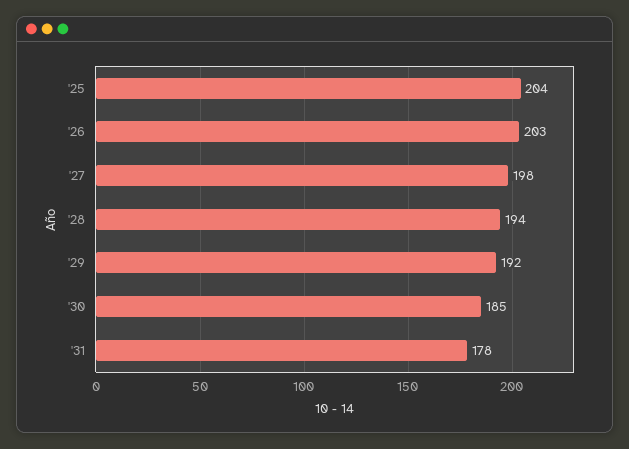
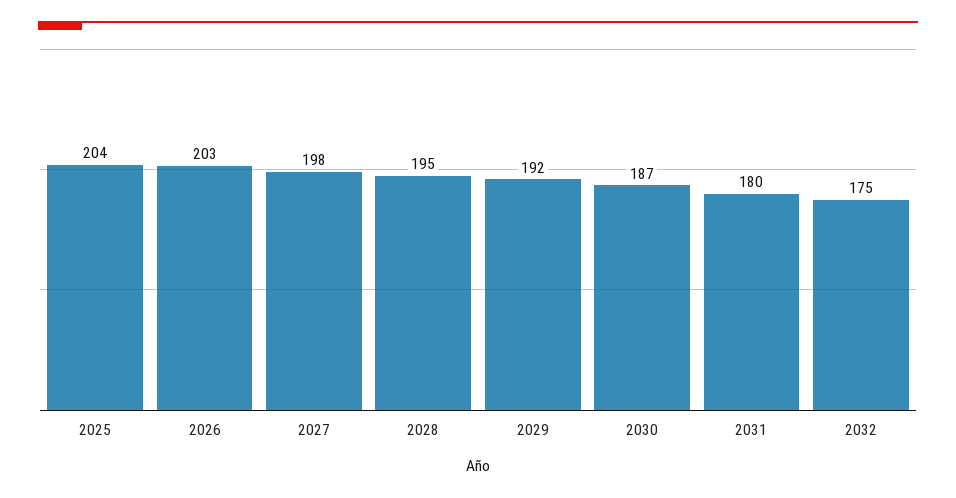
'28: 194 -> 195
'30: 185 -> 187
'31: 178 -> 180
2032: none -> 175

